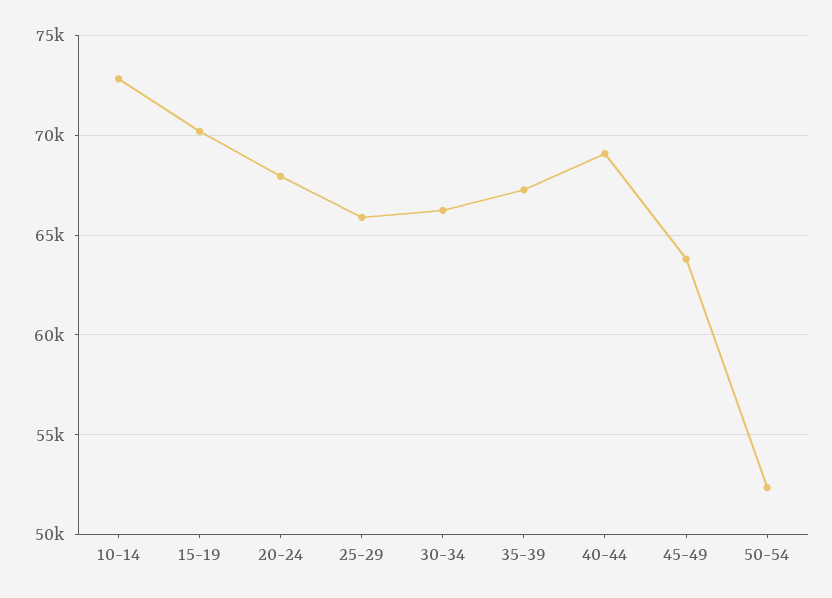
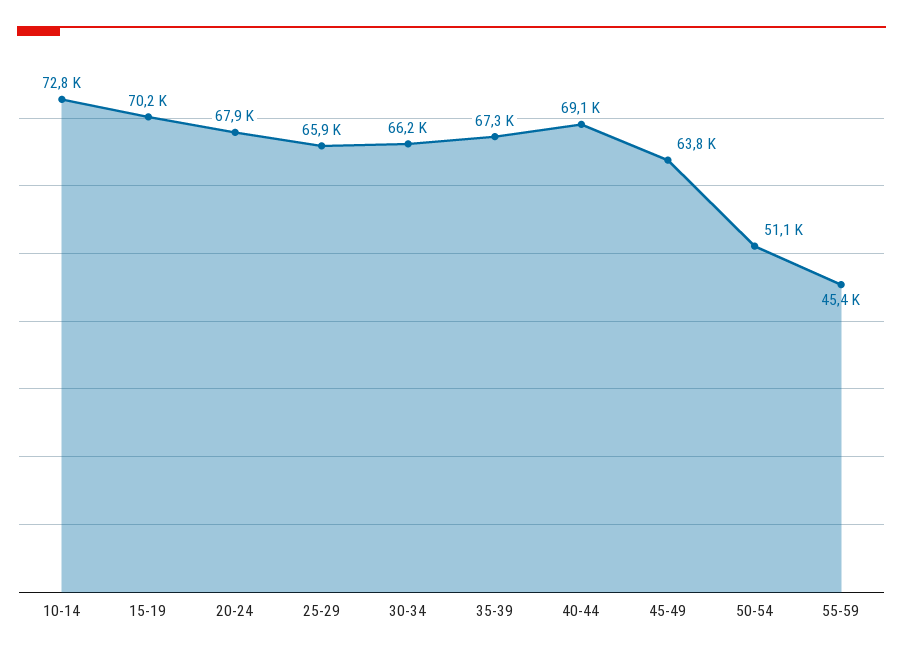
50-54: 52500 -> 51100
55-59: none -> 45400

